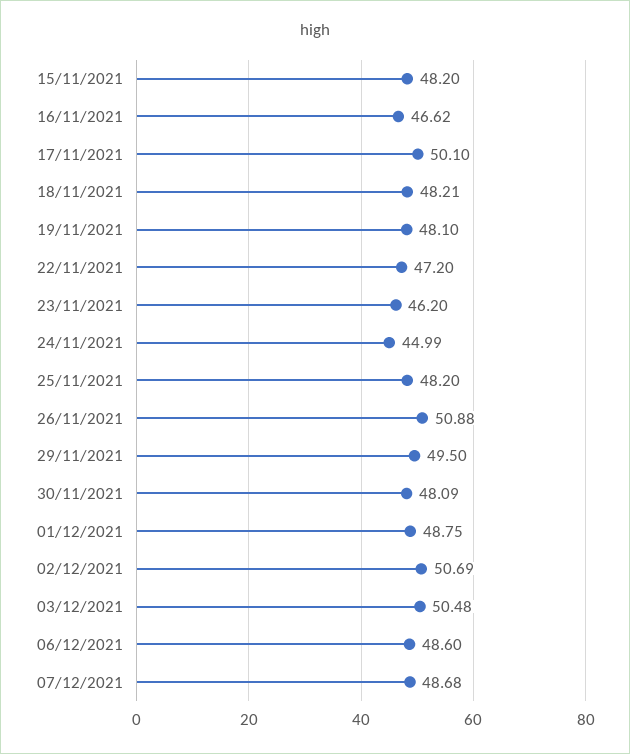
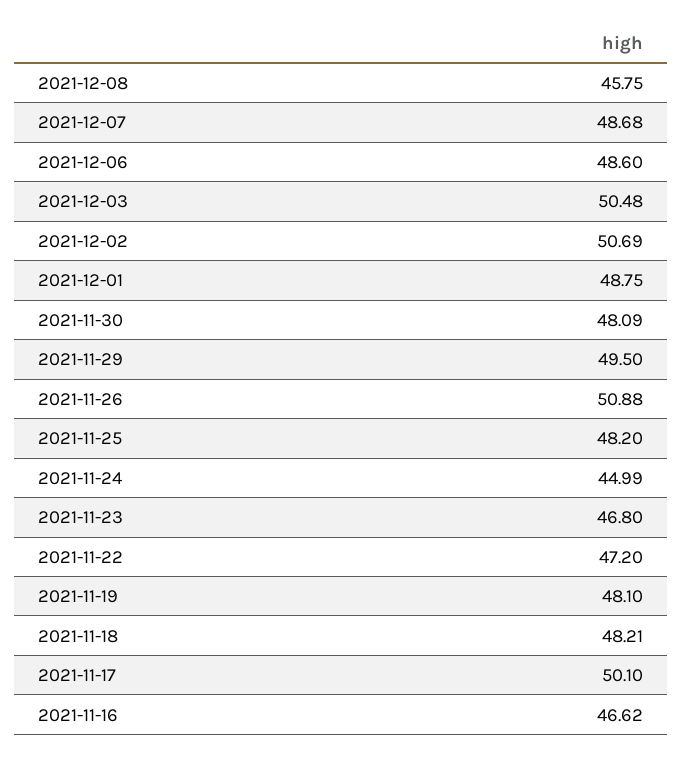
15/11/2021: 48.2 -> none
23/11/2021: 46.2 -> 46.8
2021-12-08: none -> 45.75

